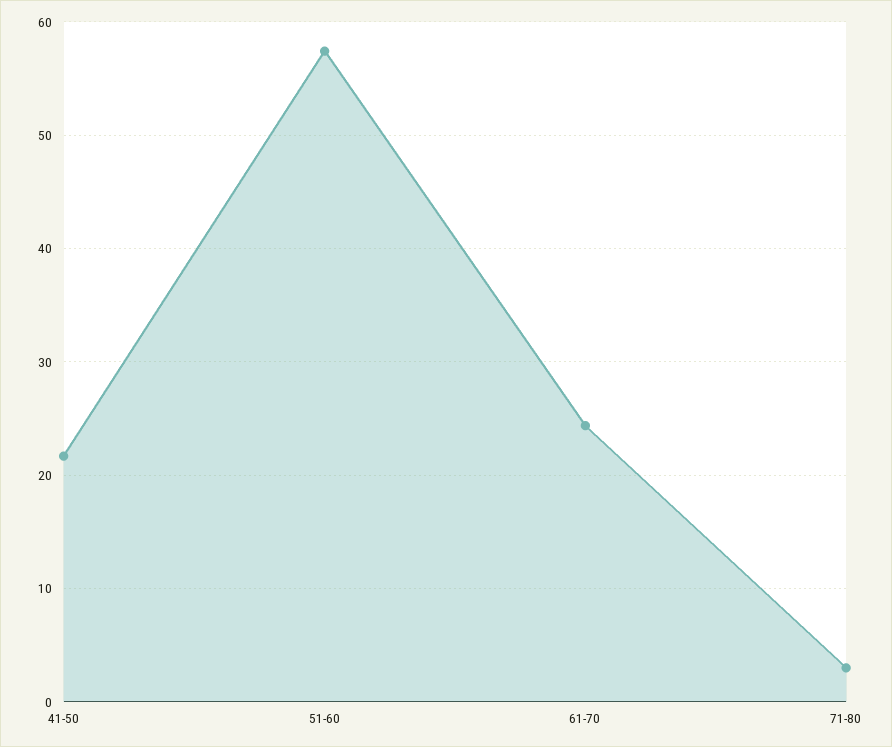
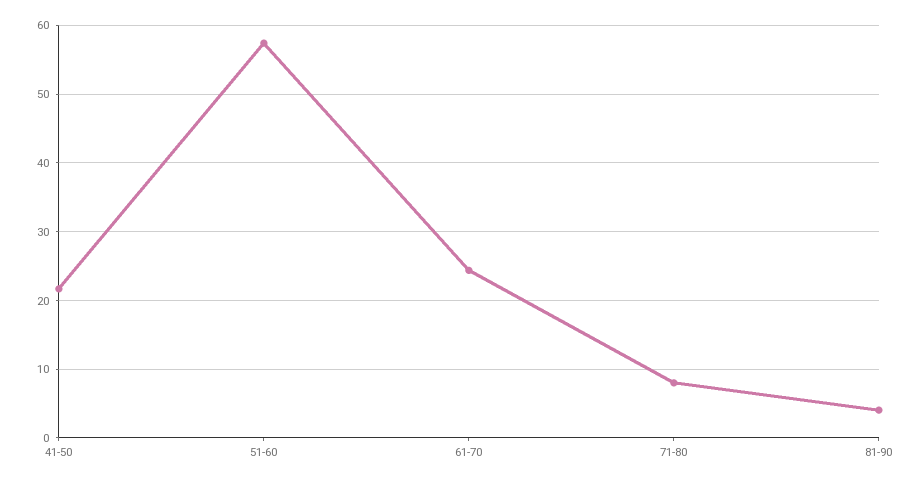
71-80: 3 -> 8
81-90: none -> 4

